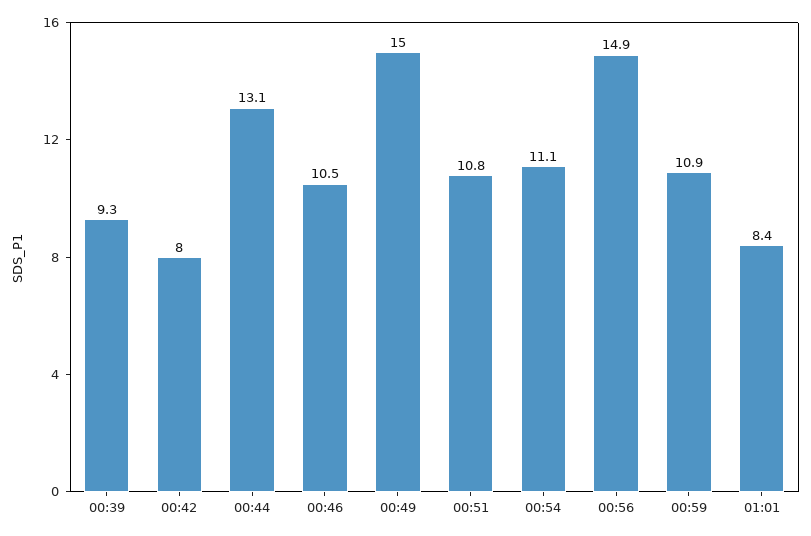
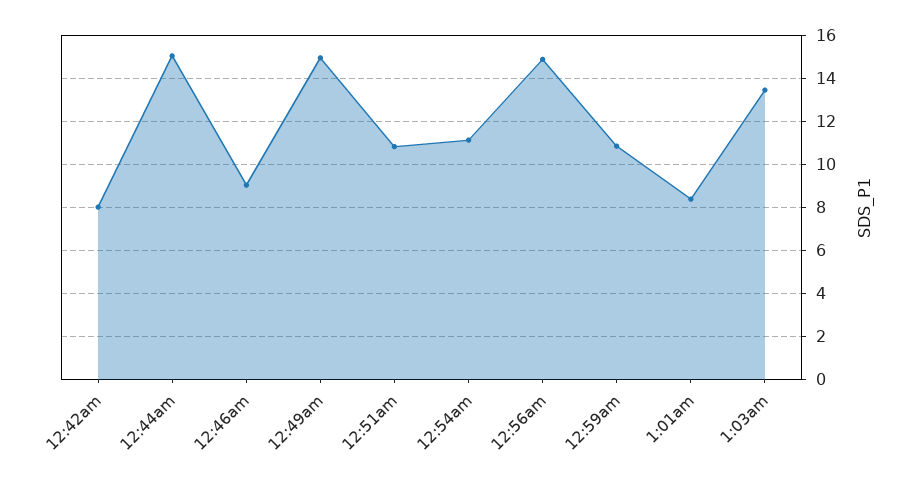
00:39: 9.3 -> none
00:44: 13.1 -> 15
00:46: 10.5 -> 9
1:03am: none -> 13.5

